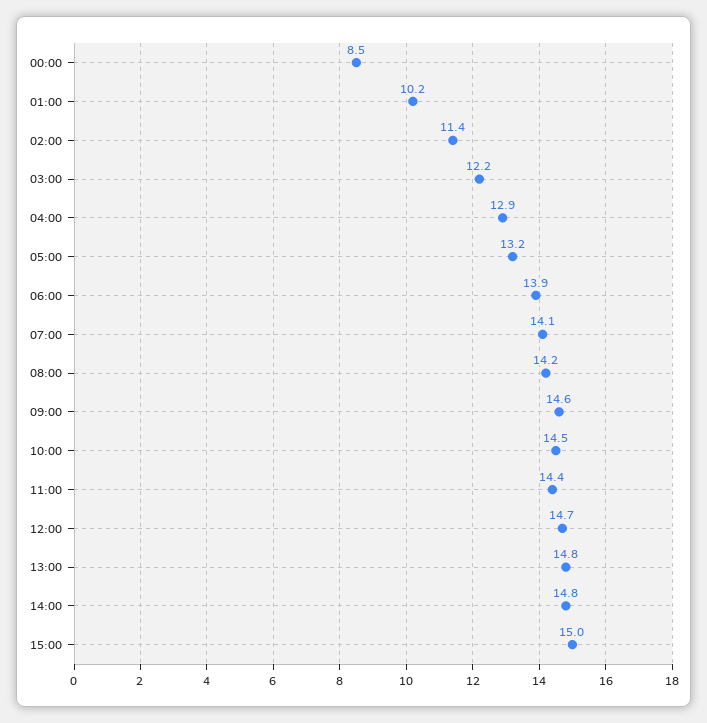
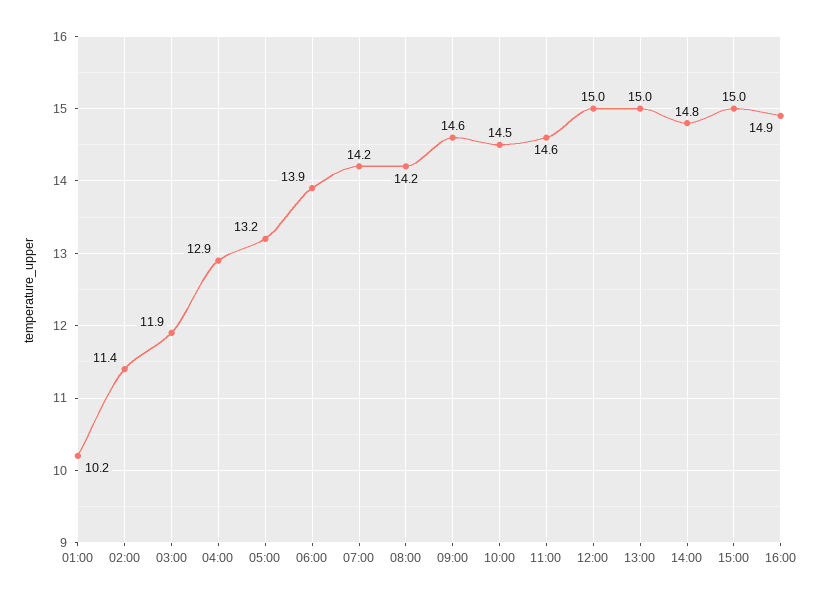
00:00: 8.5 -> none
03:00: 12.2 -> 11.9
07:00: 14.1 -> 14.2
11:00: 14.4 -> 14.6
12:00: 14.7 -> 15
13:00: 14.8 -> 15
16:00: none -> 14.9

